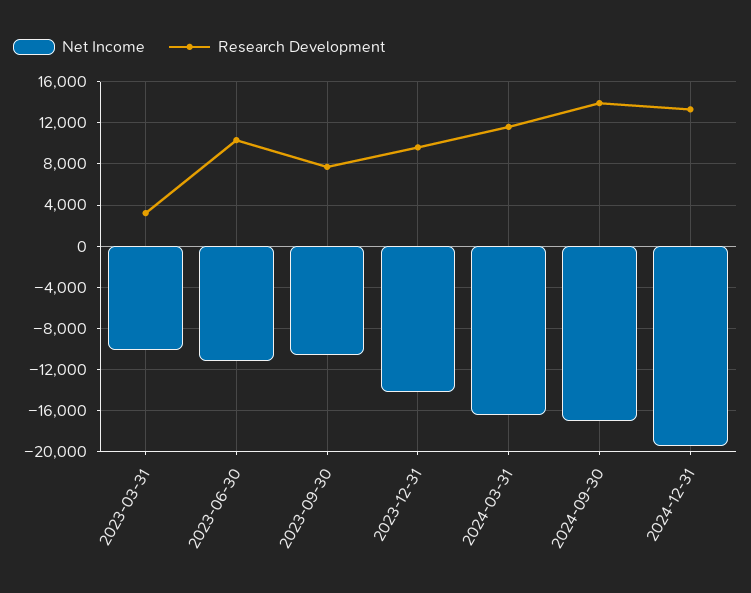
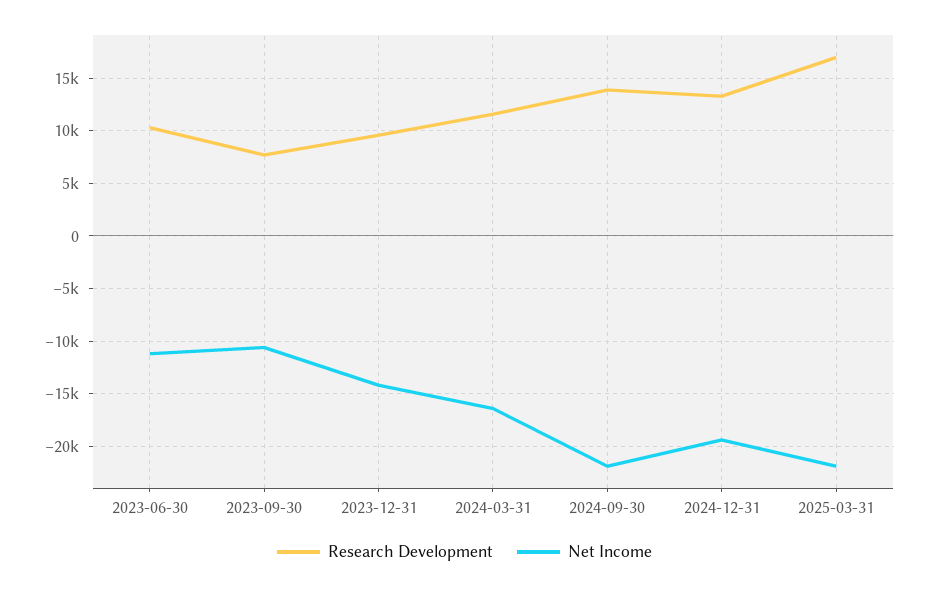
Net Income, 2023-03-31: -10000 -> none
Research Development, 2023-03-31: 3000 -> none
Net Income, 2024-09-30: -17000 -> -22000
Research Development, 2025-03-31: none -> 17000
Net Income, 2025-03-31: none -> -22000

